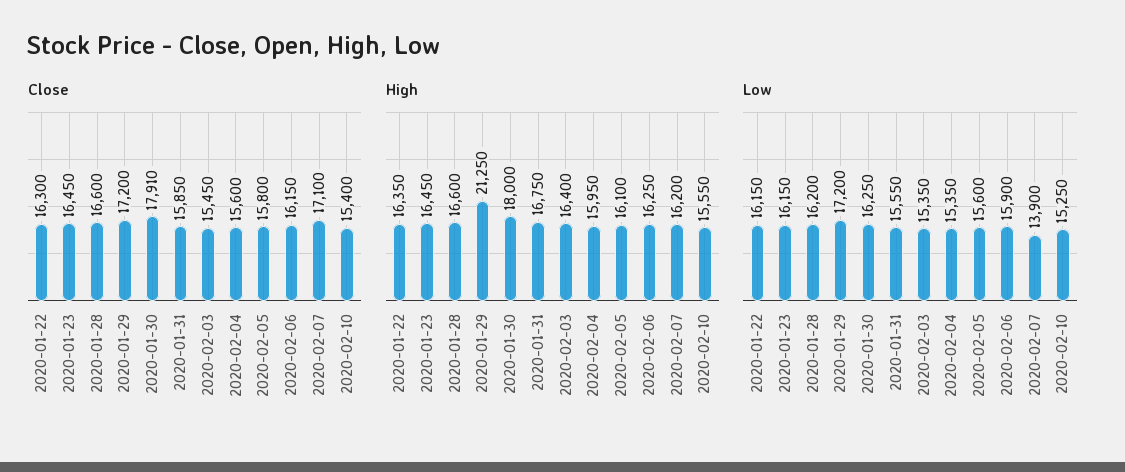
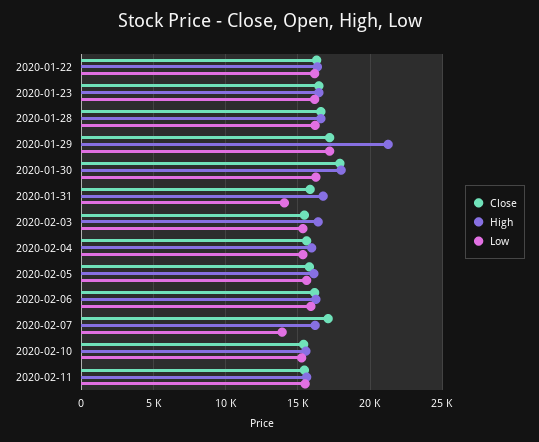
Low, 2020-01-31: 15550 -> 14000
Close, 2020-02-11: none -> 15500
High, 2020-02-11: none -> 15500
Low, 2020-02-11: none -> 15500

